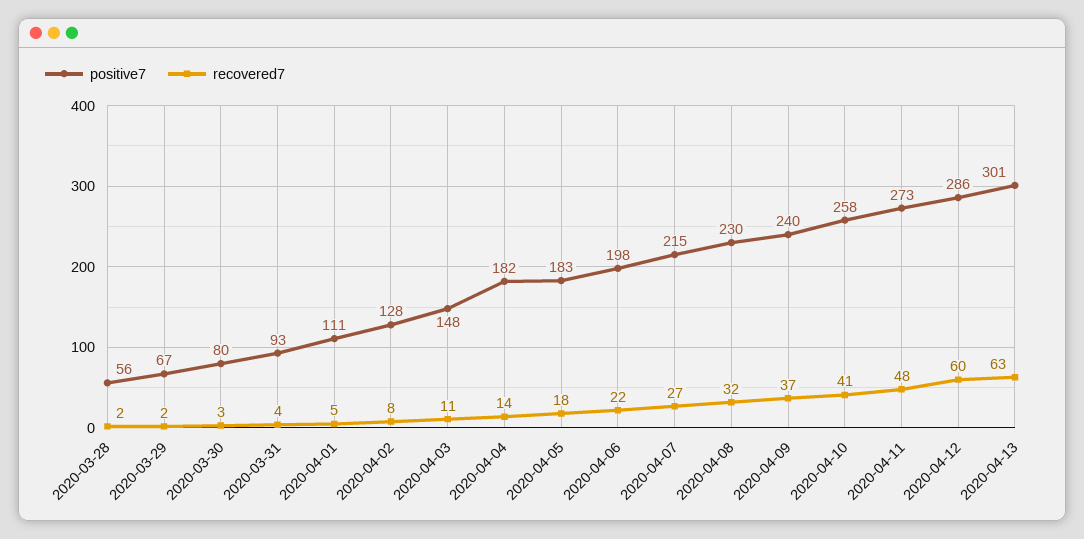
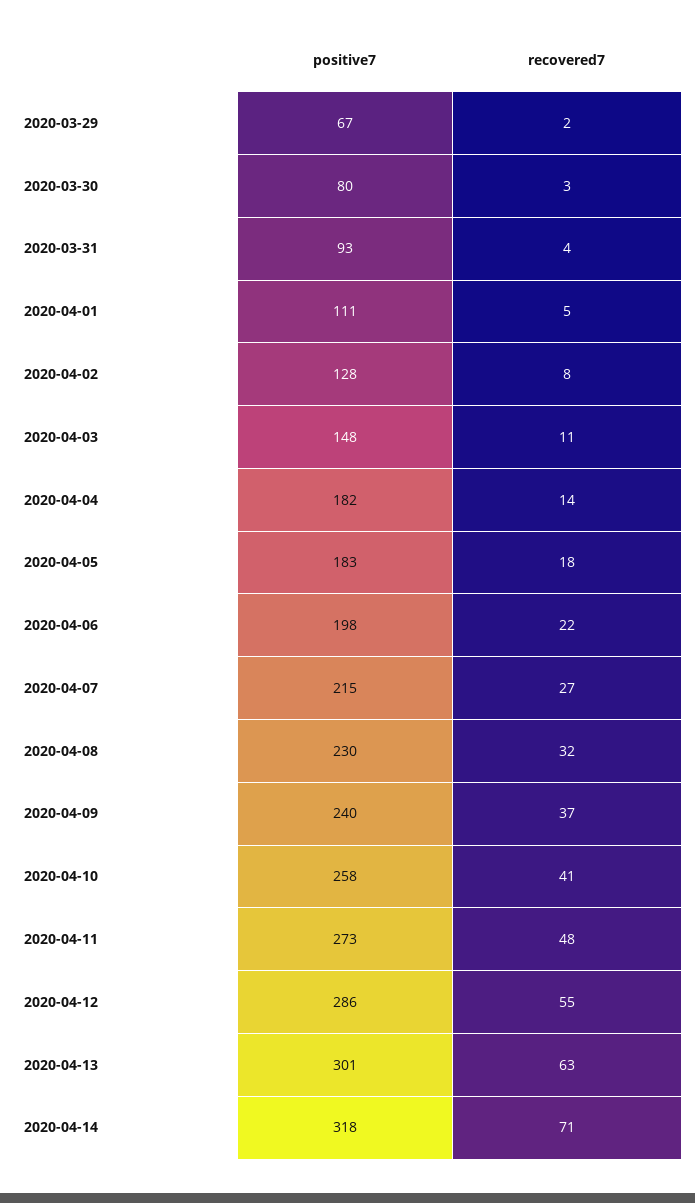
positive7, 2020-03-28: 56 -> none
recovered7, 2020-03-28: 2 -> none
recovered7, 2020-04-12: 60 -> 55
positive7, 2020-04-14: none -> 318
recovered7, 2020-04-14: none -> 71

